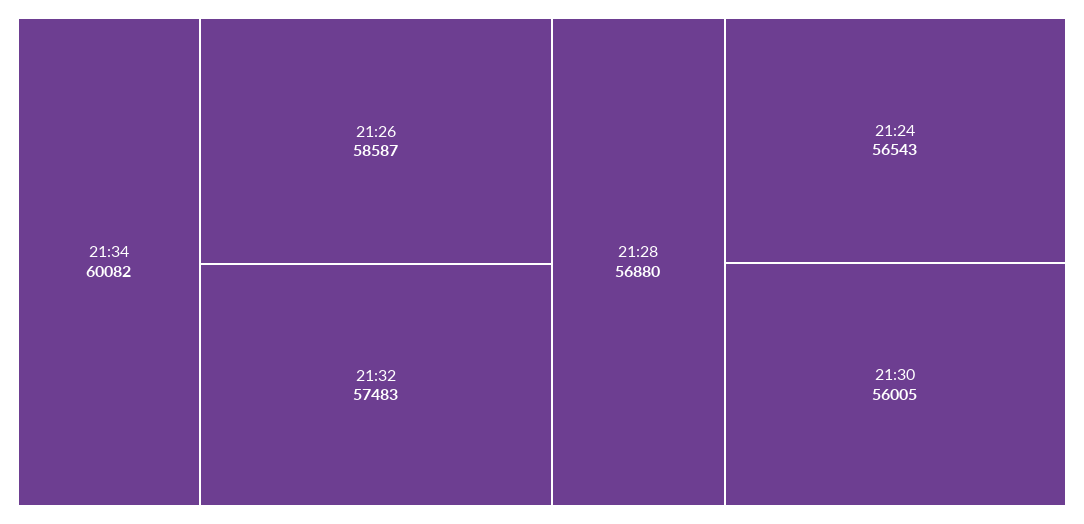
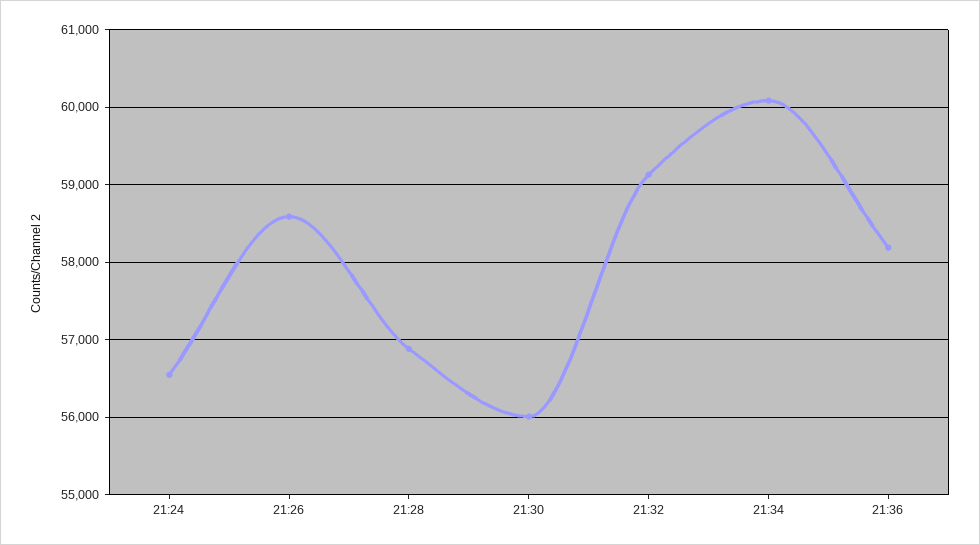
21:32: 57483 -> 59100
21:36: none -> 58200

